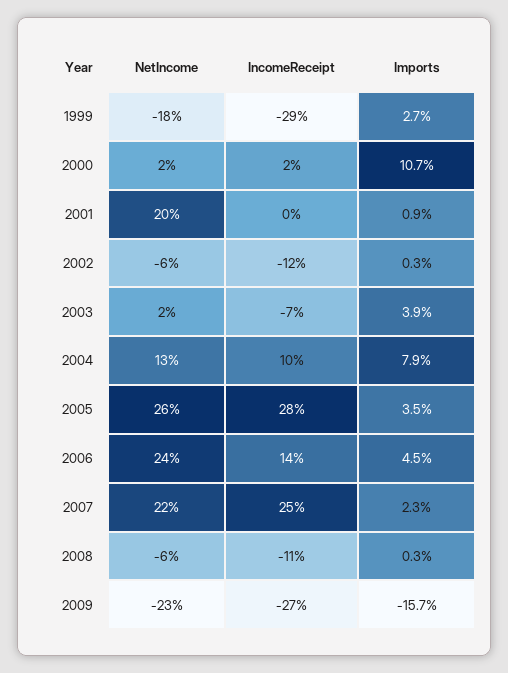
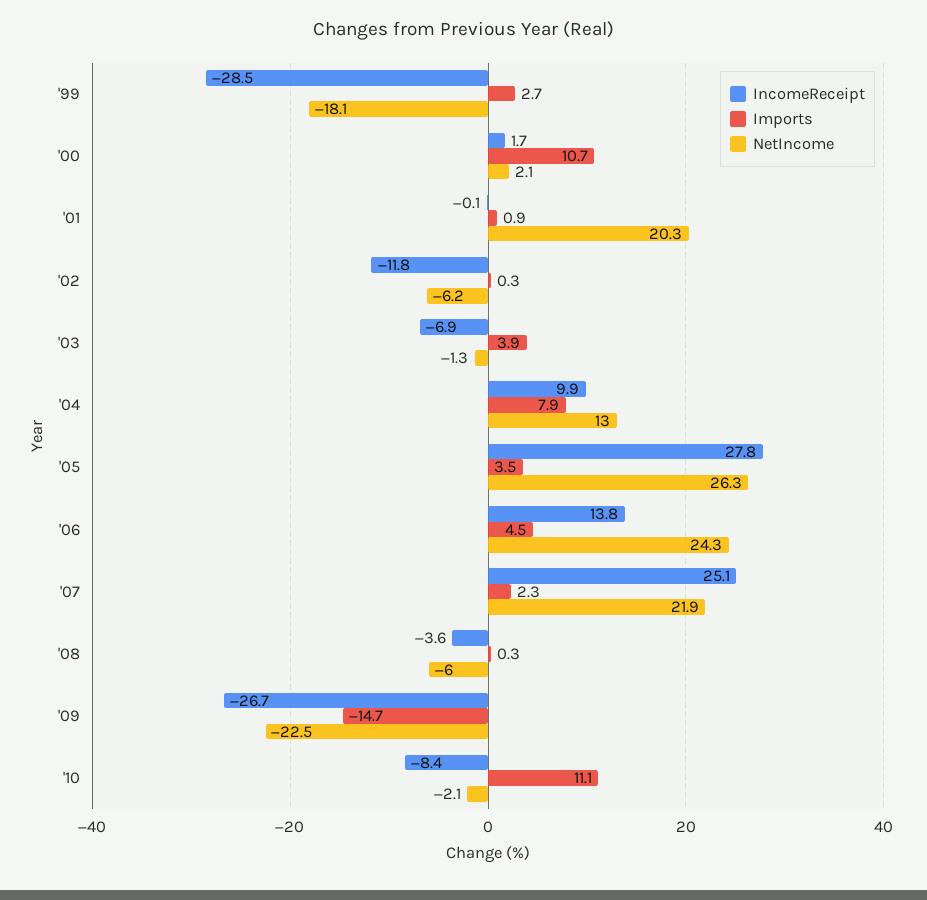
NetIncome, 2003: 2 -> -1.3
IncomeReceipt, 2008: -11 -> -3.6
Imports, 2009: -15.7 -> -14.7
IncomeReceipt, '10: none -> -8.4
Imports, '10: none -> 11.1
NetIncome, '10: none -> -2.1

